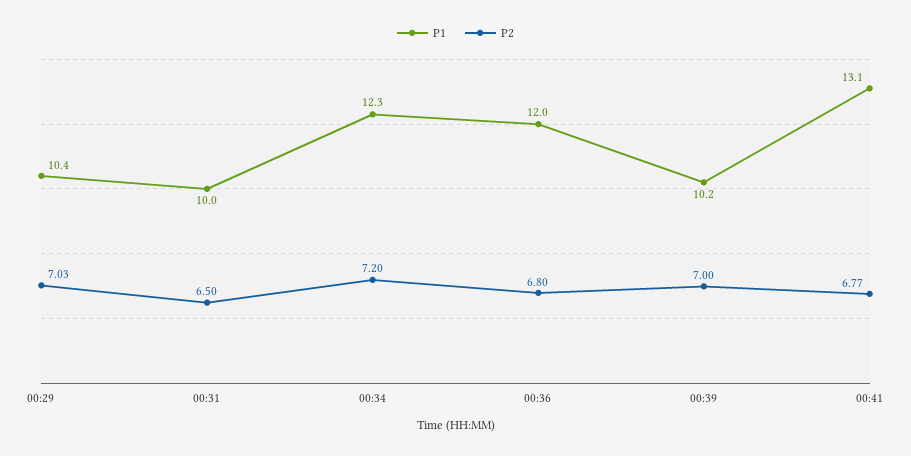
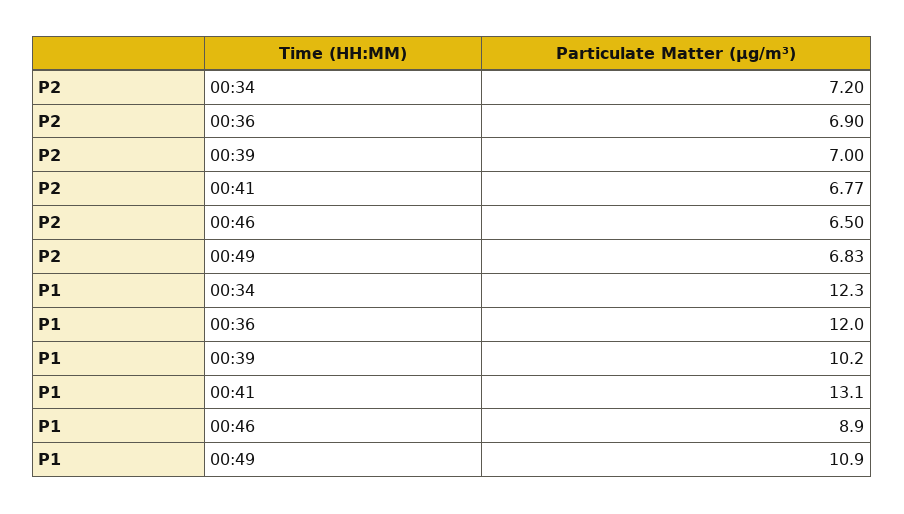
P1, 00:29: 10.4 -> none
P2, 00:29: 7.03 -> none
P1, 00:31: 10 -> none
P2, 00:31: 6.5 -> none
P2, 00:36: 6.8 -> 6.9
P2, 00:46: none -> 6.5
P2, 00:49: none -> 6.83
P1, 00:46: none -> 8.9
P1, 00:49: none -> 10.9

